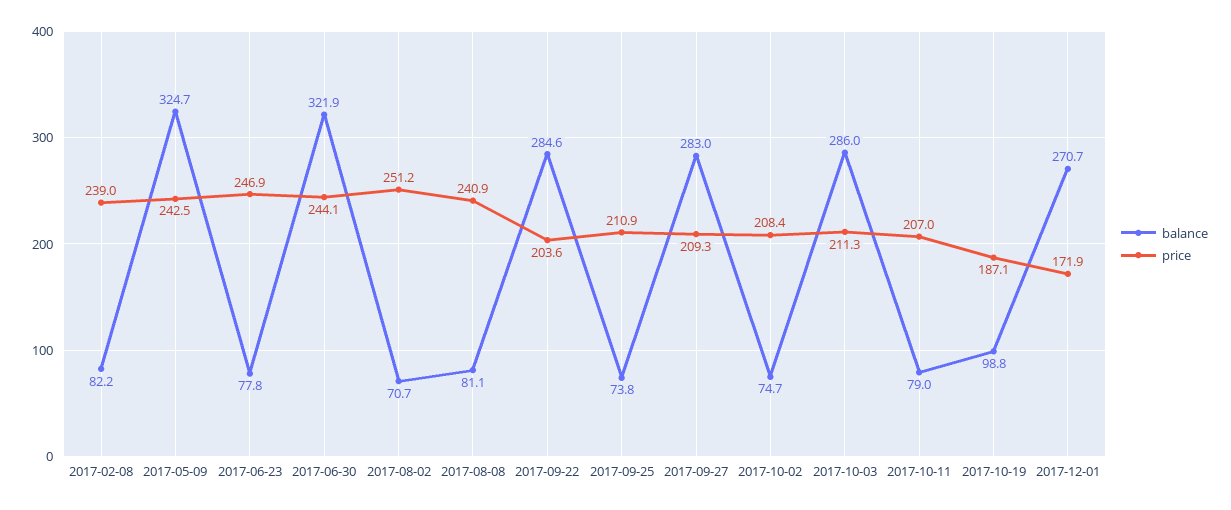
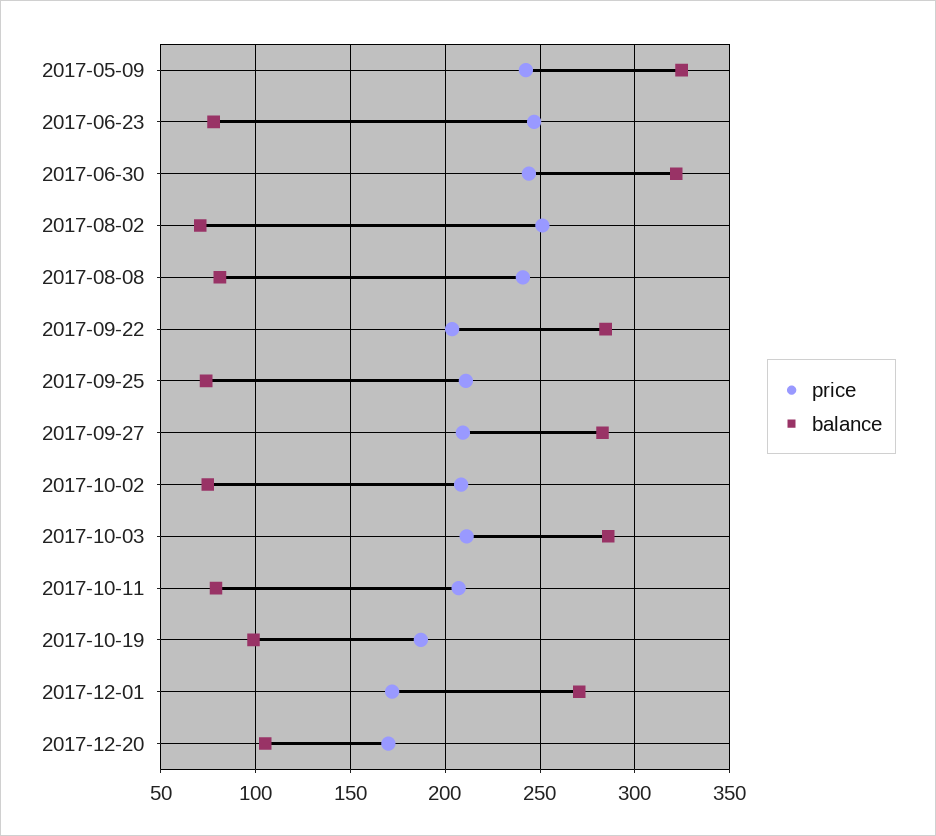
balance, 2017-02-08: 82.2 -> none
price, 2017-02-08: 239 -> none
price, 2017-12-20: none -> 170
balance, 2017-12-20: none -> 105

